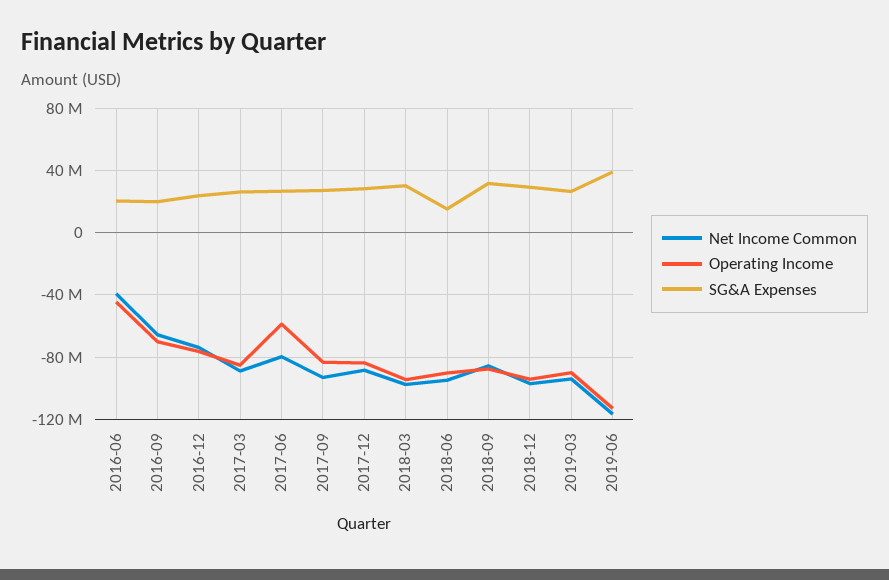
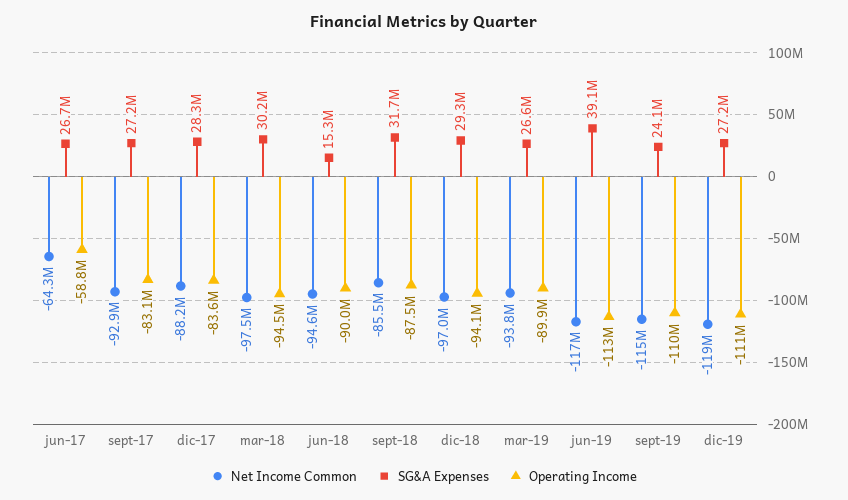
Net Income Common, 2016-06: -40000000 -> none
Operating Income, 2016-06: -45000000 -> none
SG&A Expenses, 2016-06: 20000000 -> none
Net Income Common, 2016-09: -65000000 -> none
Operating Income, 2016-09: -70000000 -> none
SG&A Expenses, 2016-09: 20000000 -> none
Net Income Common, 2016-12: -75000000 -> none
Operating Income, 2016-12: -75000000 -> none
SG&A Expenses, 2016-12: 25000000 -> none
Net Income Common, 2017-03: -90000000 -> none
Operating Income, 2017-03: -85000000 -> none
SG&A Expenses, 2017-03: 25000000 -> none
Net Income Common, 2017-06: -80000000 -> -64300000
Net Income Common, sept-19: none -> -115000000
SG&A Expenses, sept-19: none -> 24100000
Operating Income, sept-19: none -> -110000000
Net Income Common, dic-19: none -> -119000000
SG&A Expenses, dic-19: none -> 27200000
Operating Income, dic-19: none -> -111000000

